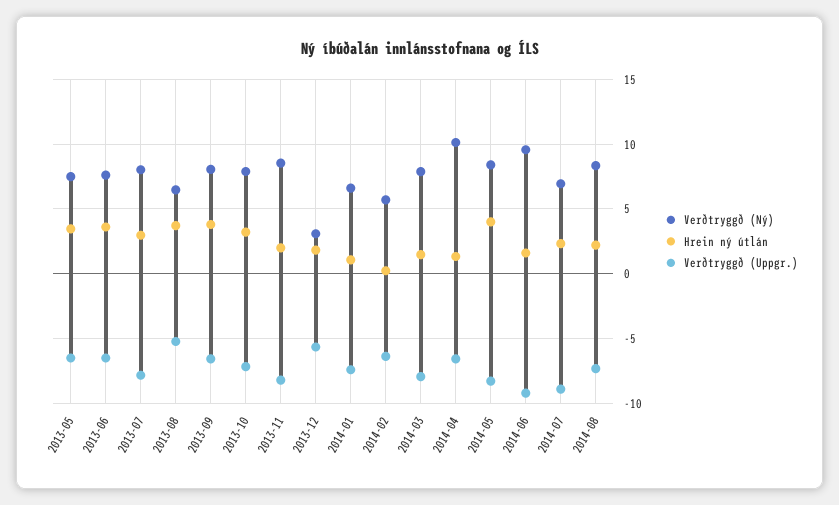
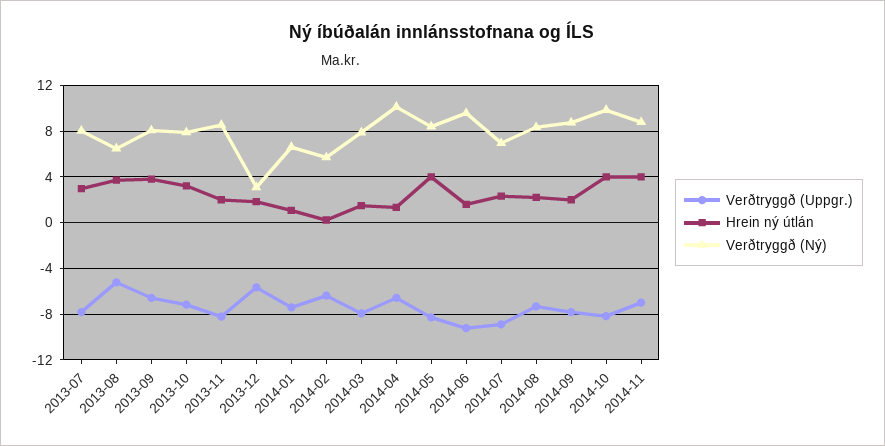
Verðtryggð (Ný), 2013-05: 7.5 -> none
Hrein ný útlán, 2013-05: 3.5 -> none
Verðtryggð (Uppgr.), 2013-05: -6.5 -> none
Verðtryggð (Ný), 2013-06: 7.5 -> none
Hrein ný útlán, 2013-06: 3.5 -> none
Verðtryggð (Uppgr.), 2013-06: -6.5 -> none
Verðtryggð (Uppgr.), 2014-09: none -> -8
Hrein ný útlán, 2014-09: none -> 2
Verðtryggð (Ný), 2014-09: none -> 9
Verðtryggð (Uppgr.), 2014-10: none -> -8
Hrein ný útlán, 2014-10: none -> 4
Verðtryggð (Ný), 2014-10: none -> 10
Verðtryggð (Uppgr.), 2014-11: none -> -7
Hrein ný útlán, 2014-11: none -> 4
Verðtryggð (Ný), 2014-11: none -> 9

